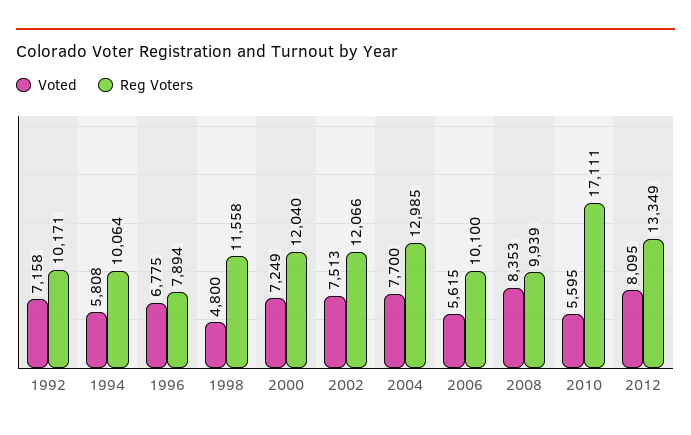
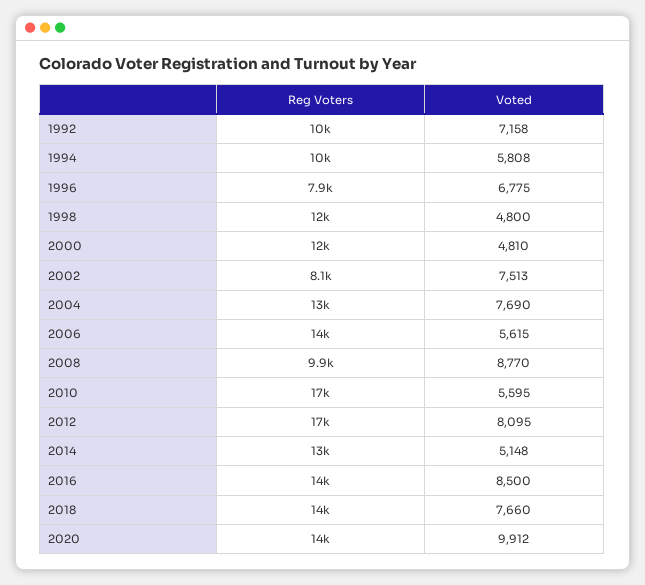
Voted, 2000: 7249 -> 4810
Reg Voters, 2002: 12066 -> 8100
Voted, 2004: 7700 -> 7690
Reg Voters, 2006: 10100 -> 14000
Voted, 2008: 8353 -> 8770
Reg Voters, 2012: 13349 -> 17000
Reg Voters, 2014: none -> 13000
Voted, 2014: none -> 5148
Reg Voters, 2016: none -> 14000
Voted, 2016: none -> 8500
Reg Voters, 2018: none -> 14000
Voted, 2018: none -> 7660
Reg Voters, 2020: none -> 14000
Voted, 2020: none -> 9912

